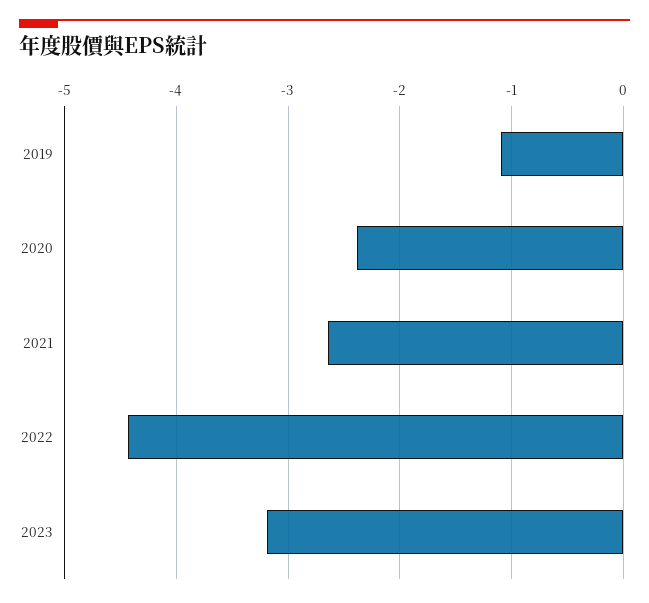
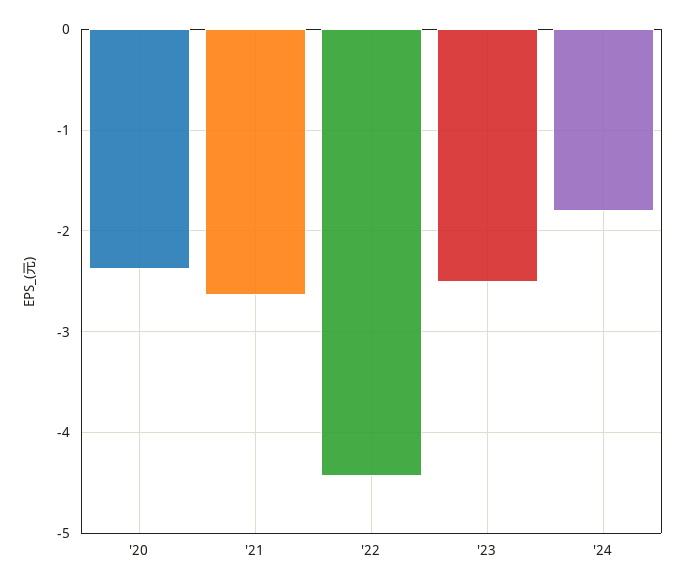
2019: -1.1 -> none
2023: -3.2 -> -2.5
'24: none -> -1.8

